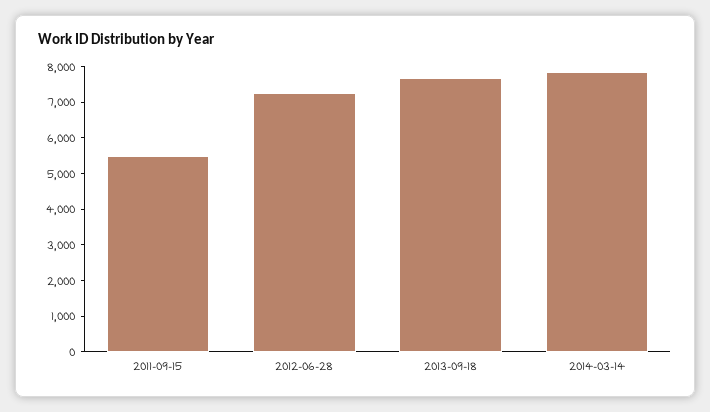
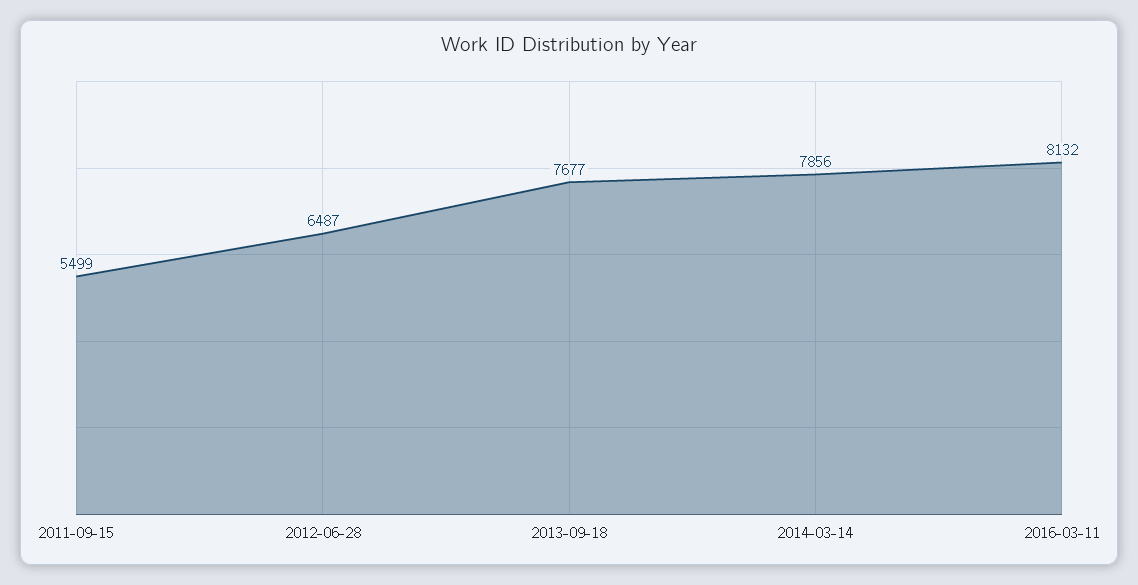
2012-06-28: 7250 -> 6487
2016-03-11: none -> 8132

